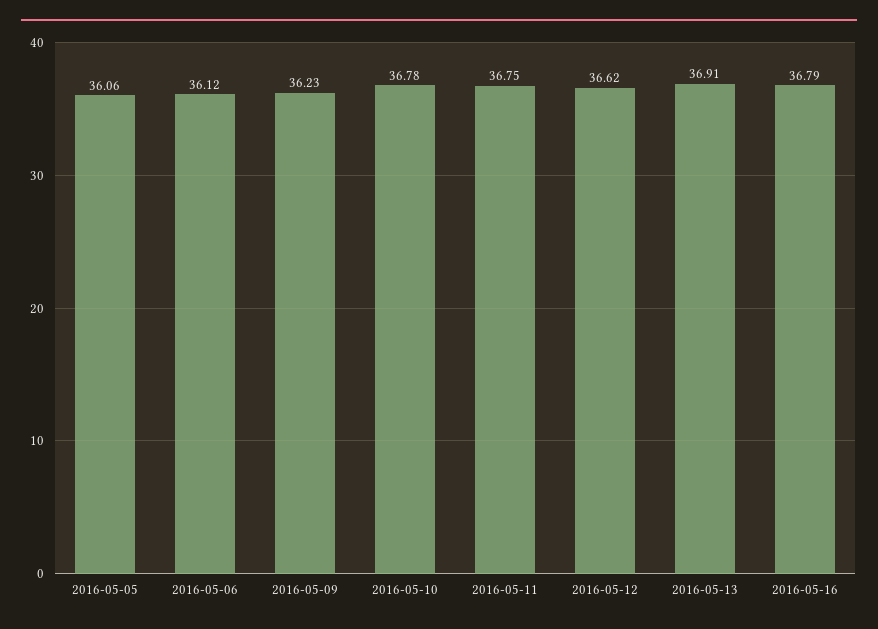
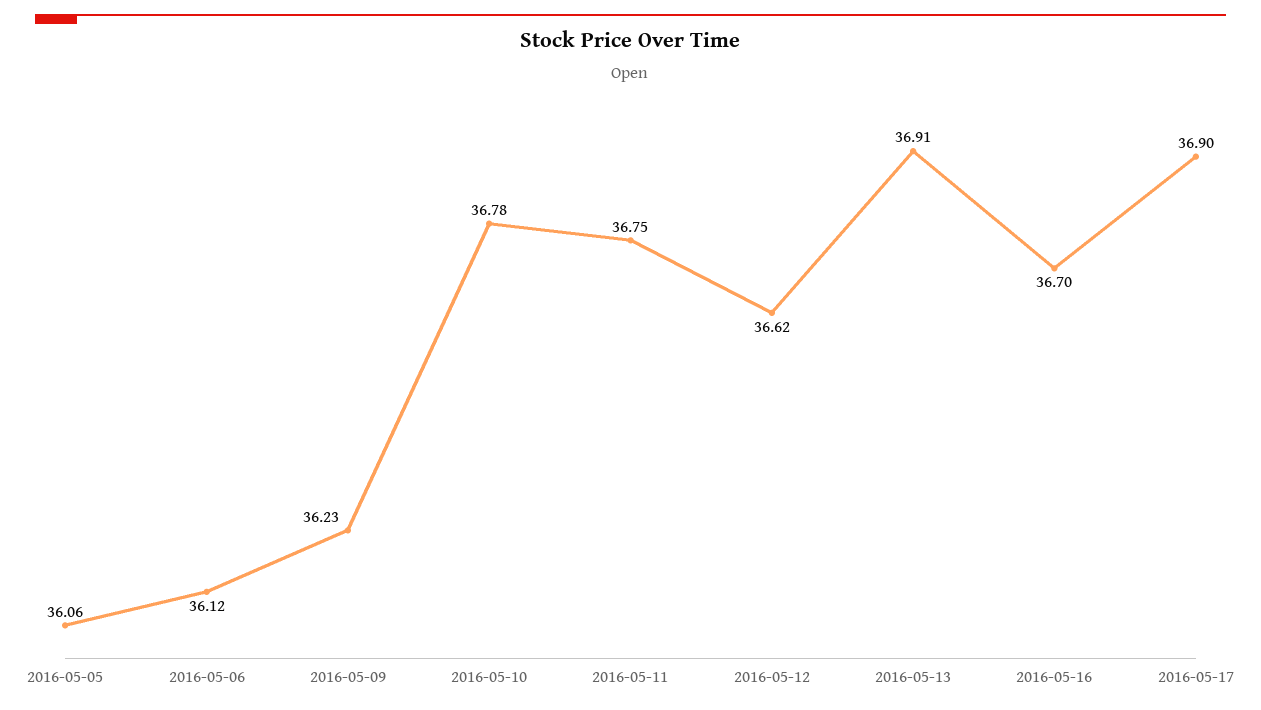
2016-05-16: 36.79 -> 36.7
2016-05-17: none -> 36.9

